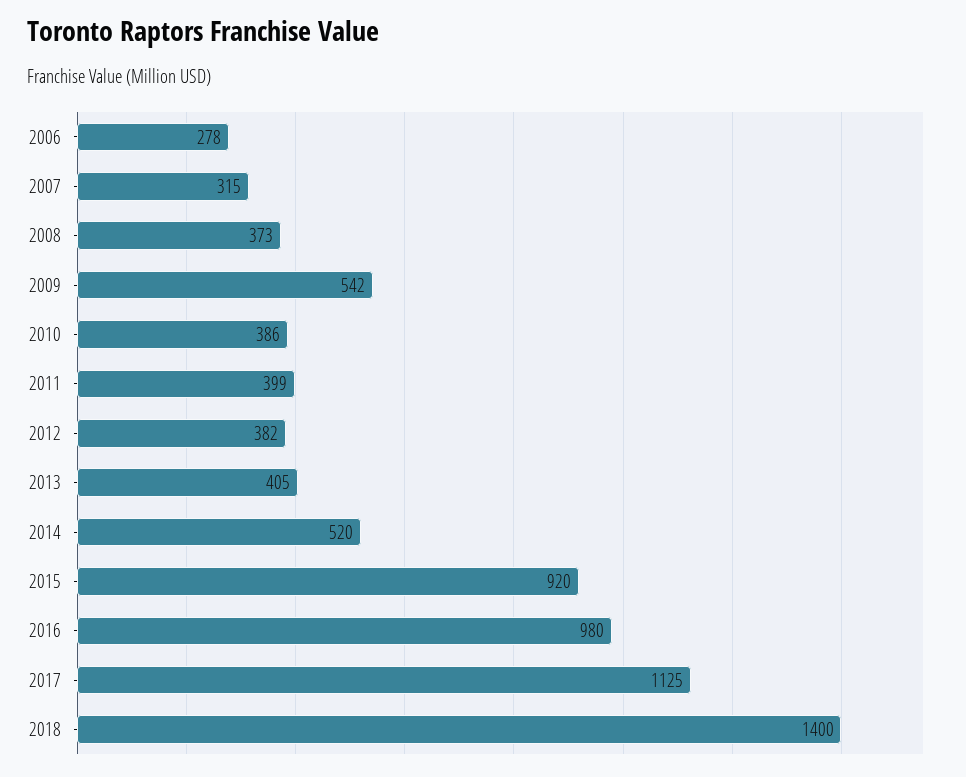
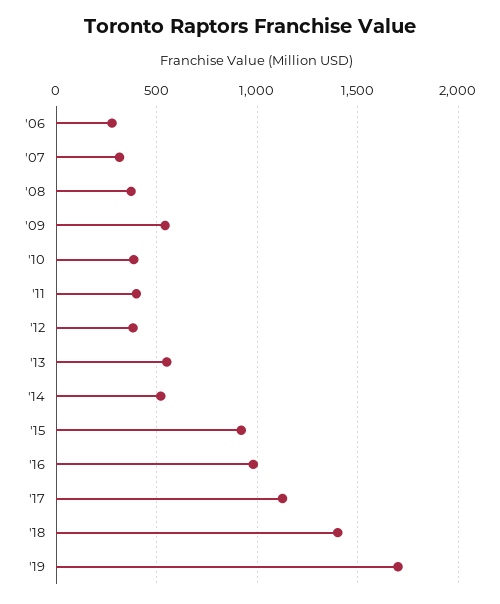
2013: 405 -> 550
'19: none -> 1700

